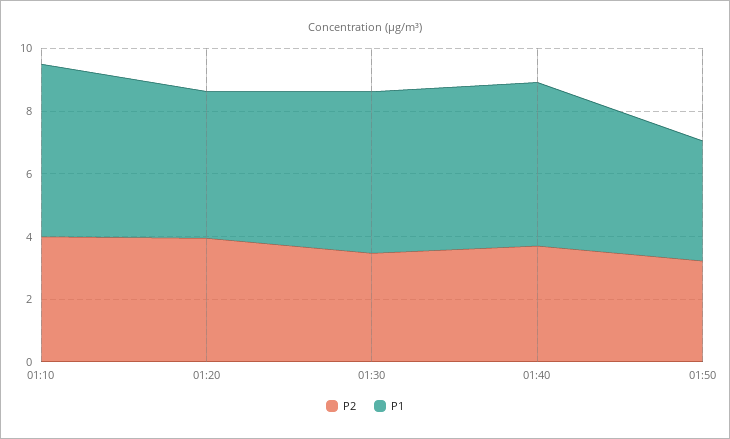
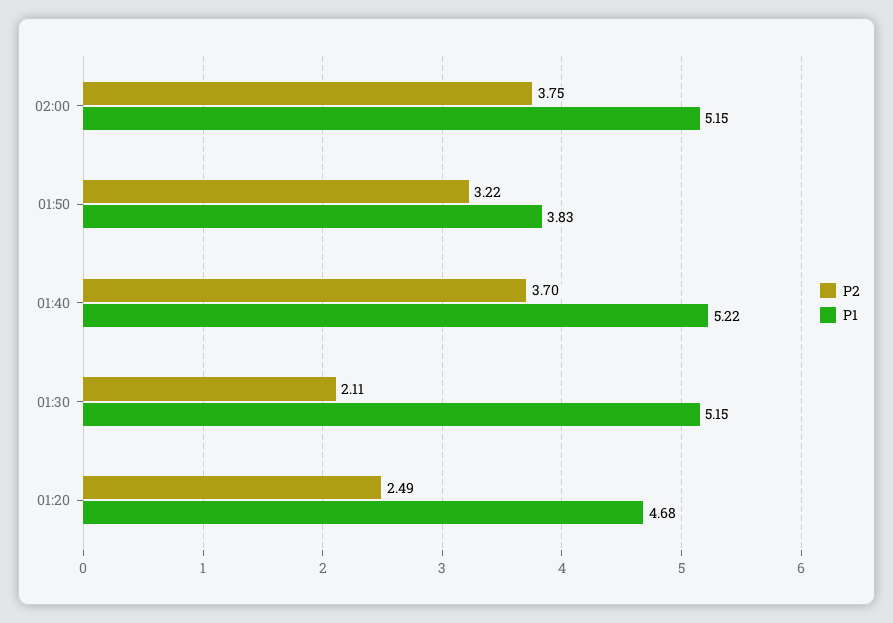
P2, 01:10: 4 -> none
P1, 01:10: 5.5 -> none
P2, 01:20: 4 -> 2.49
P2, 01:30: 3.5 -> 2.11
P2, 02:00: none -> 3.75
P1, 02:00: none -> 5.15

